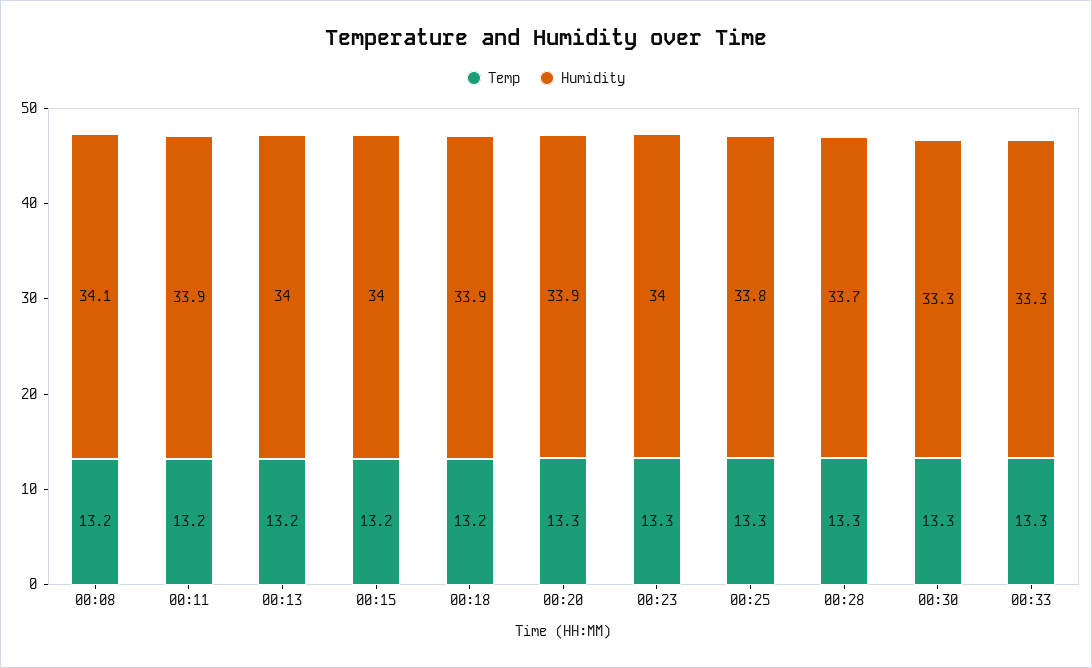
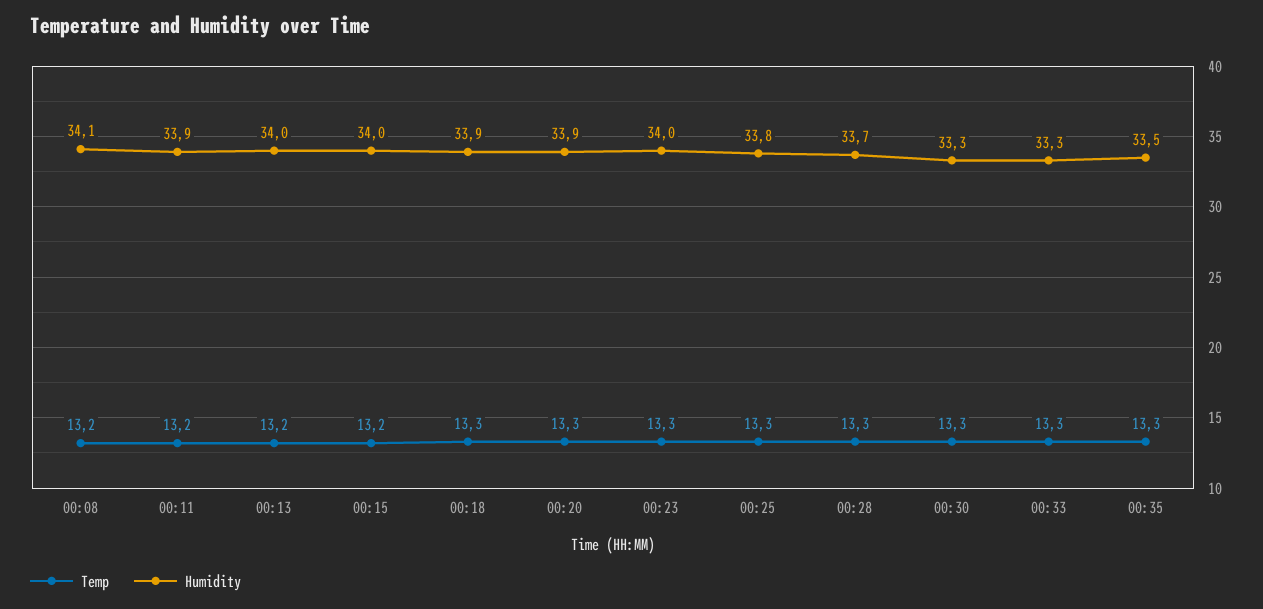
Temp, 00:18: 13.2 -> 13.3
Temp, 00:35: none -> 13.3
Humidity, 00:35: none -> 33.5

